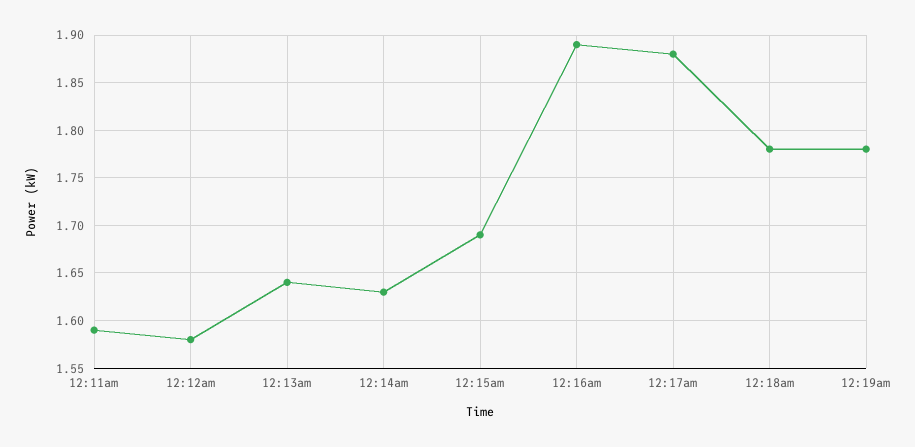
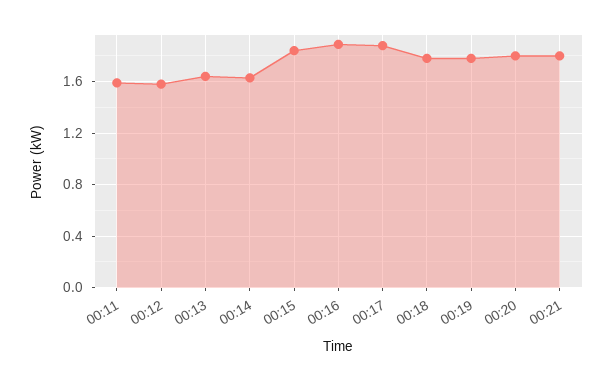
12:15am: 1.69 -> 1.85
00:20: none -> 1.8
00:21: none -> 1.8

